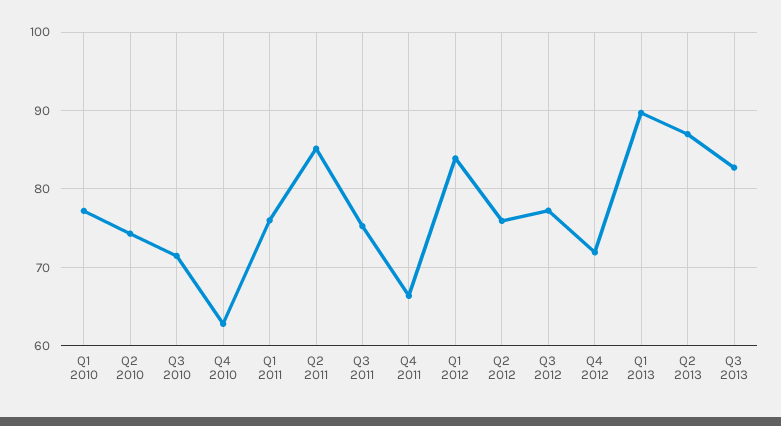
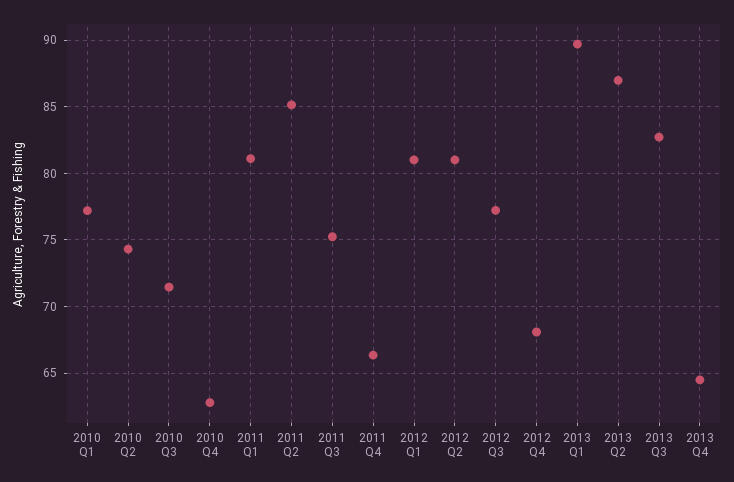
Q1 2011: 76 -> 81
Q1 2012: 84 -> 81
Q2 2012: 76 -> 81
Q4 2012: 72 -> 68
2013 Q4: none -> 64.5

